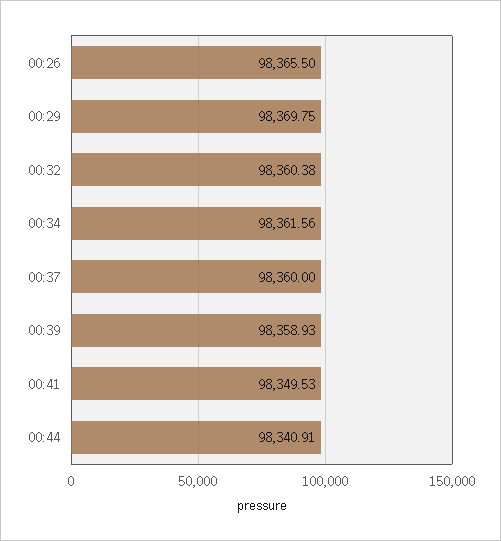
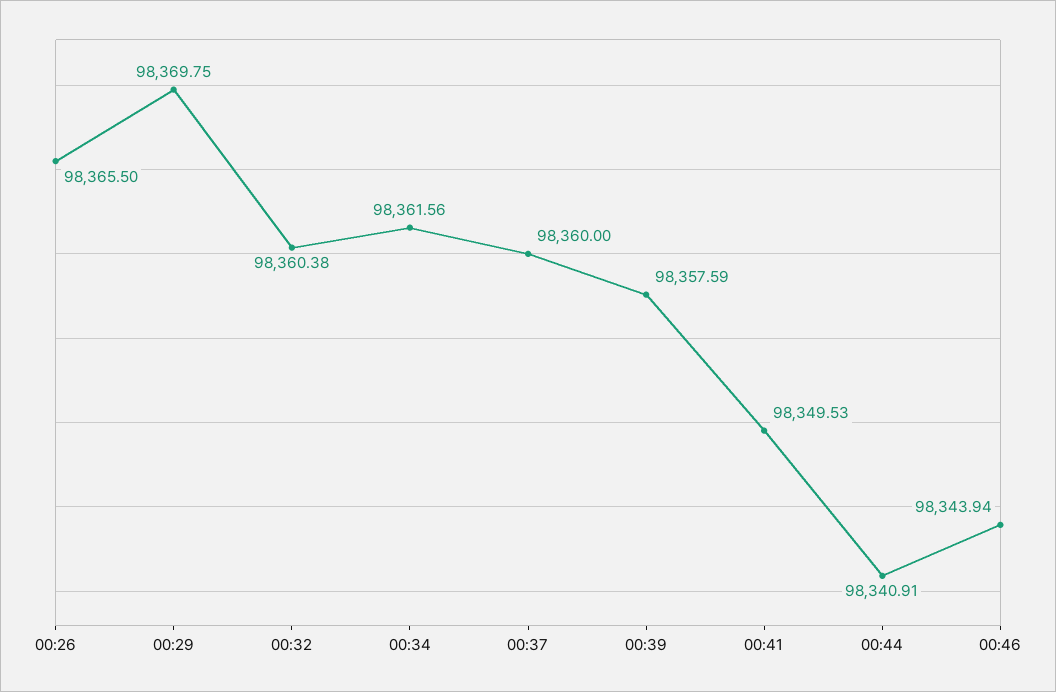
00:39: 98358.93 -> 98357.59
00:46: none -> 98343.94

